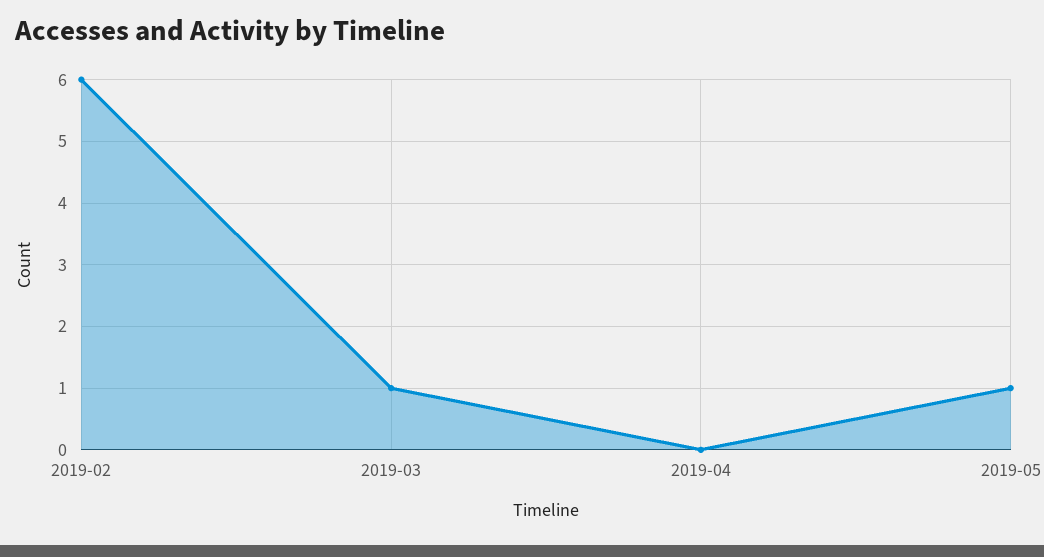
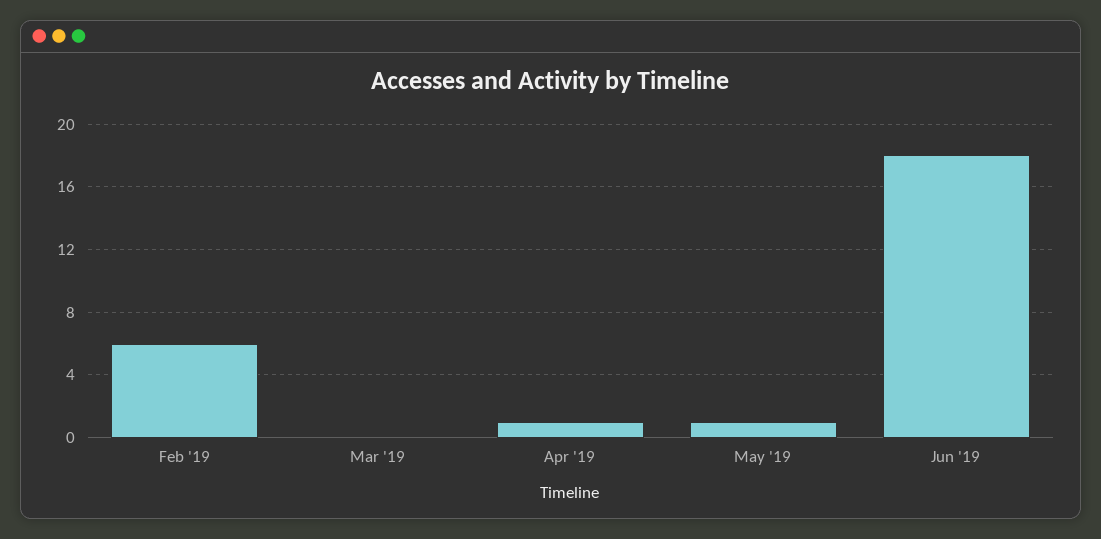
2019-03: 1 -> 0
2019-04: 0 -> 1
Jun '19: none -> 18

